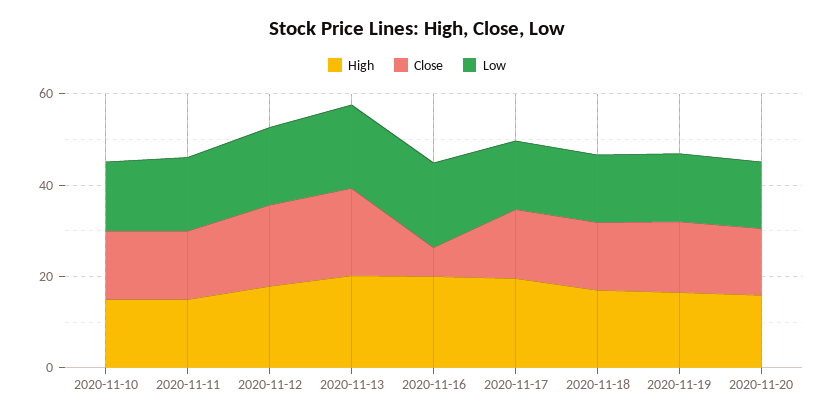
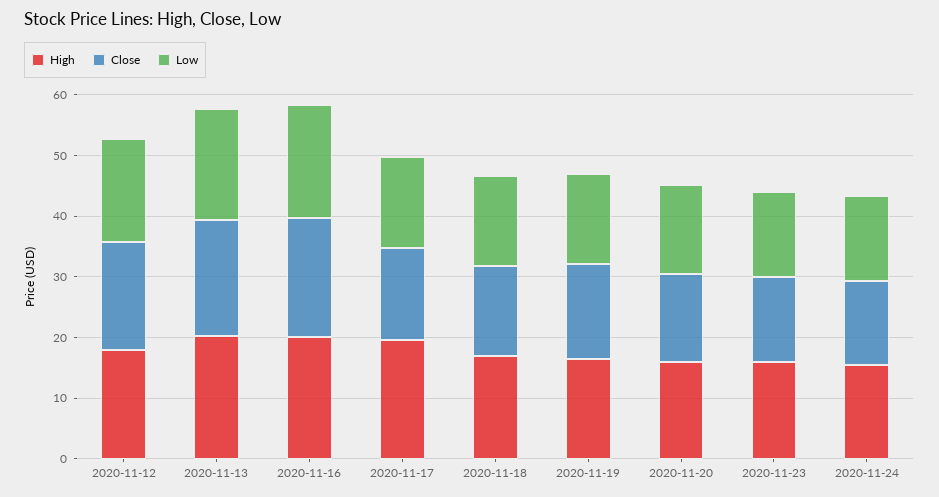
High, 2020-11-10: 15 -> none
Close, 2020-11-10: 15 -> none
Low, 2020-11-10: 15 -> none
High, 2020-11-11: 15 -> none
Close, 2020-11-11: 15 -> none
Low, 2020-11-11: 15 -> none
Close, 2020-11-16: 5 -> 20
High, 2020-11-23: none -> 16
Close, 2020-11-23: none -> 14
Low, 2020-11-23: none -> 14
High, 2020-11-24: none -> 16
Close, 2020-11-24: none -> 14
Low, 2020-11-24: none -> 14

